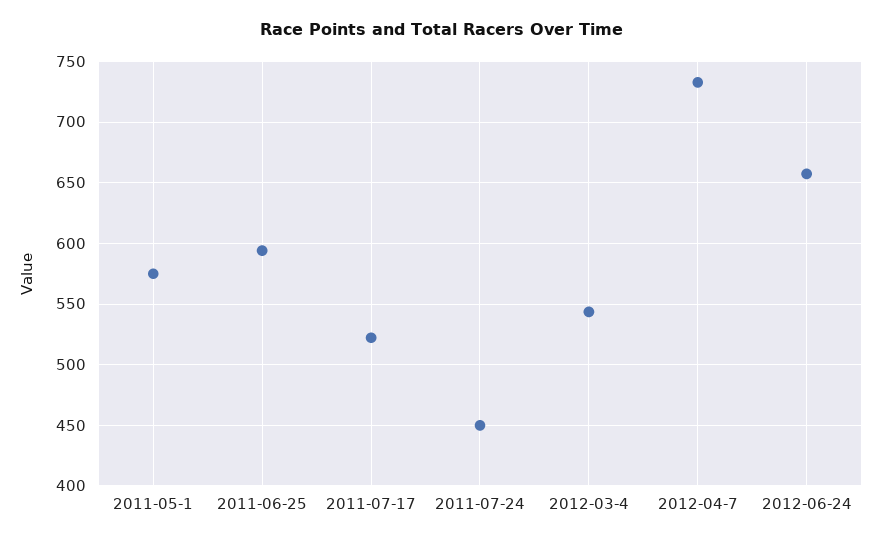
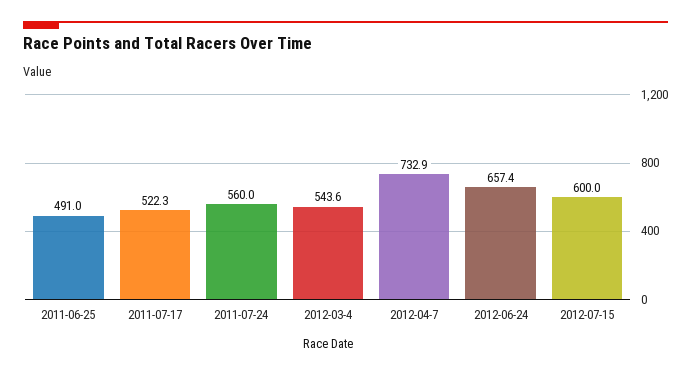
2011-05-1: 575 -> none
2011-06-25: 595 -> 491
2011-07-24: 450 -> 560
2012-07-15: none -> 600

